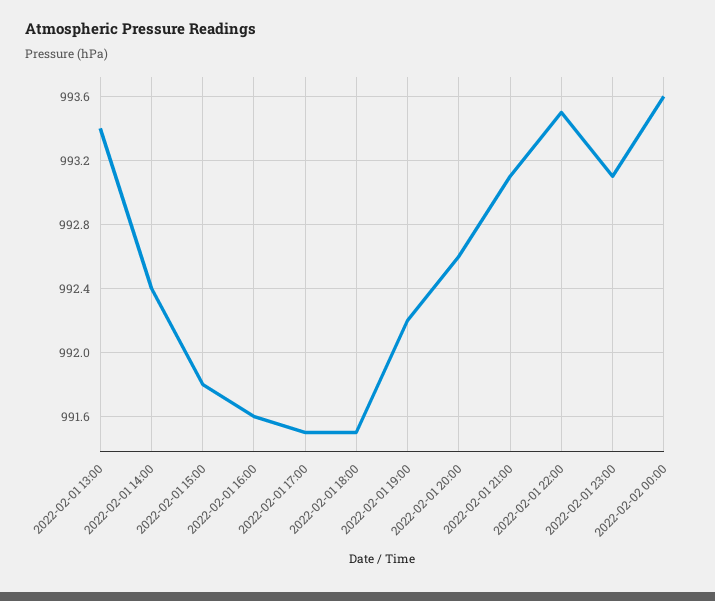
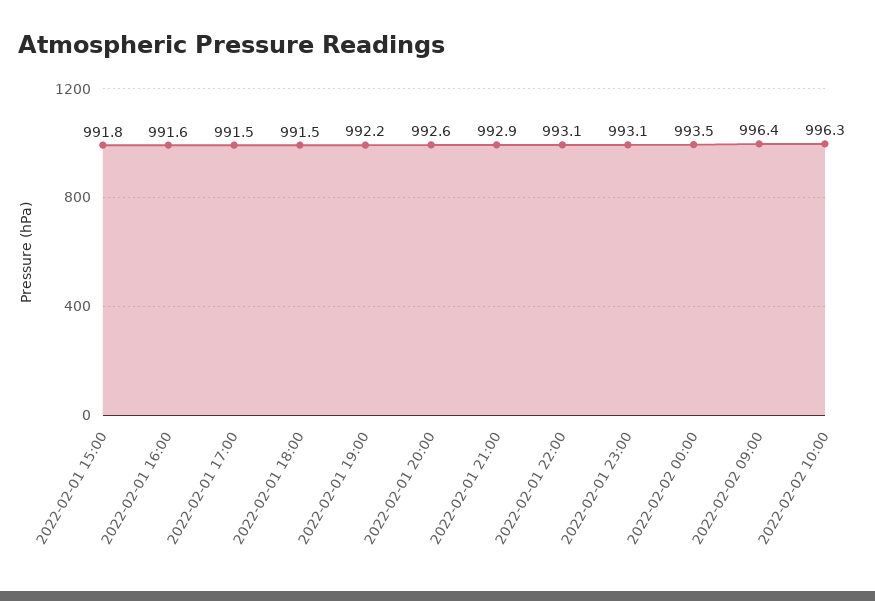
2022-02-01 13:00: 993.4 -> none
2022-02-01 14:00: 992.4 -> none
2022-02-01 21:00: 993.1 -> 992.9
2022-02-01 22:00: 993.5 -> 993.1
2022-02-02 00:00: 993.6 -> 993.5
2022-02-02 09:00: none -> 996.4
2022-02-02 10:00: none -> 996.3

